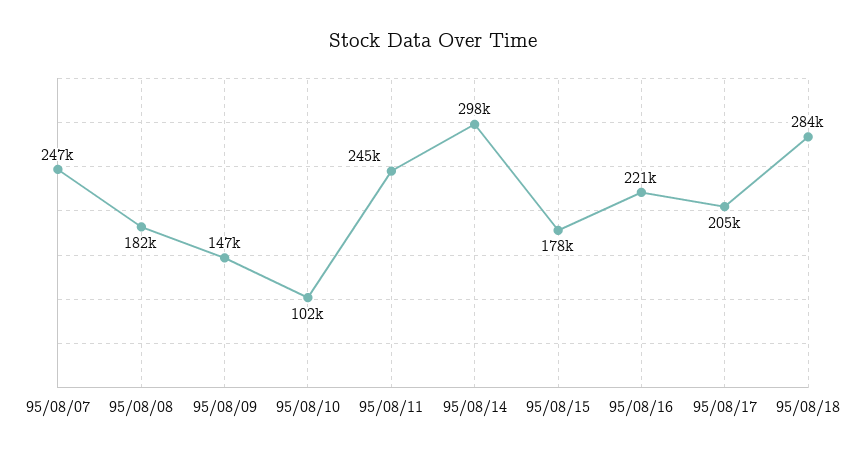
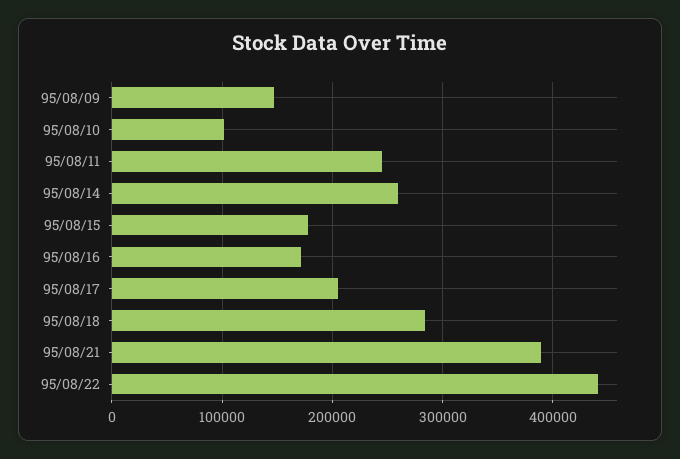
95/08/07: 247000 -> none
95/08/08: 182000 -> none
95/08/14: 298000 -> 260000
95/08/16: 221000 -> 170000
95/08/21: none -> 390000
95/08/22: none -> 440000

